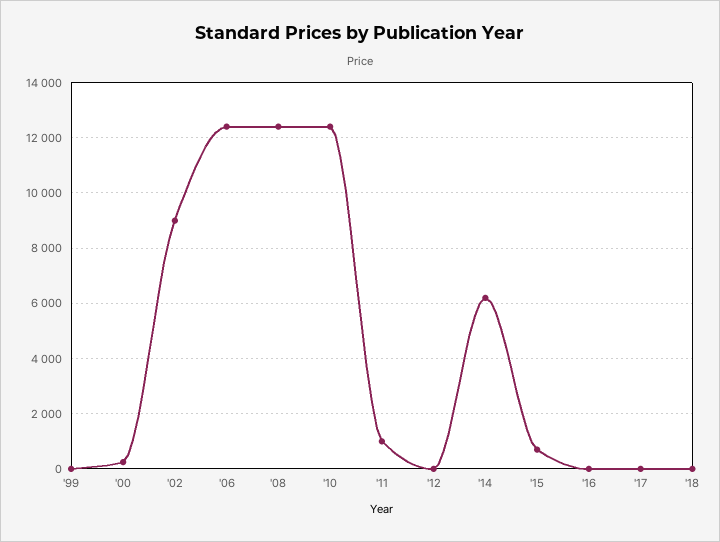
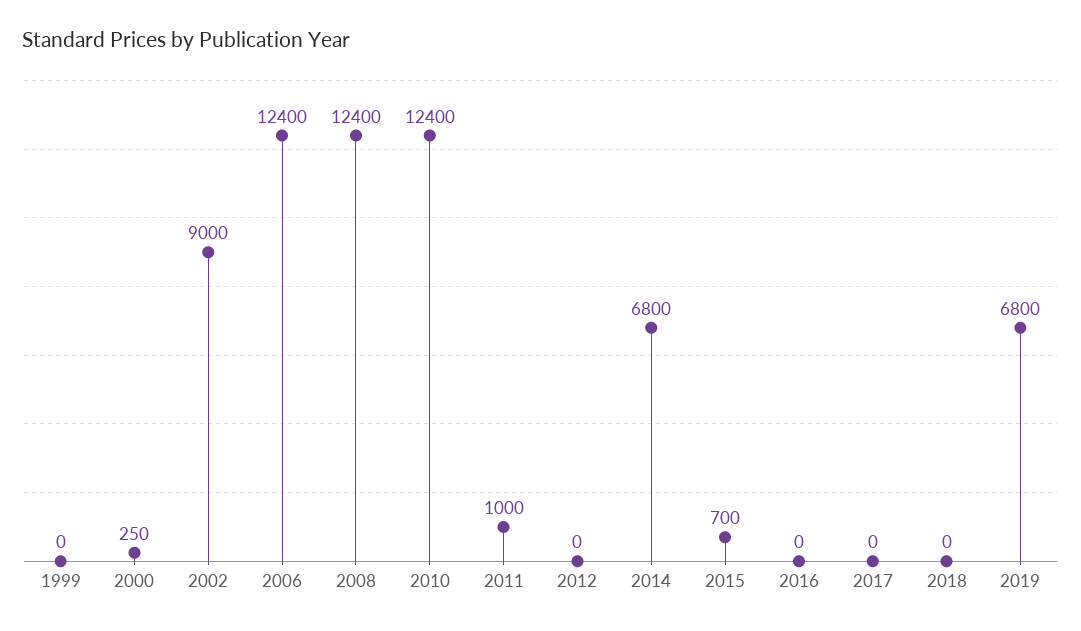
'14: 6250 -> 6800
2019: none -> 6800

